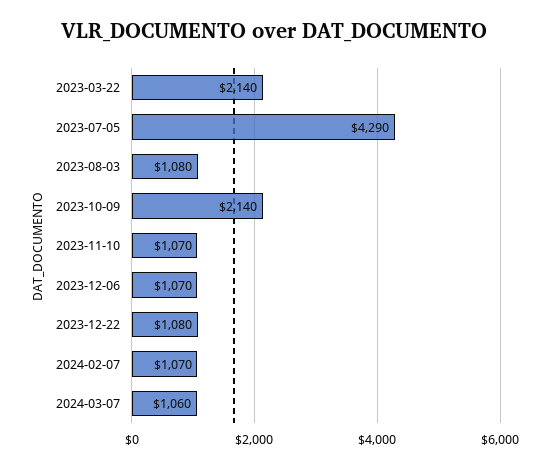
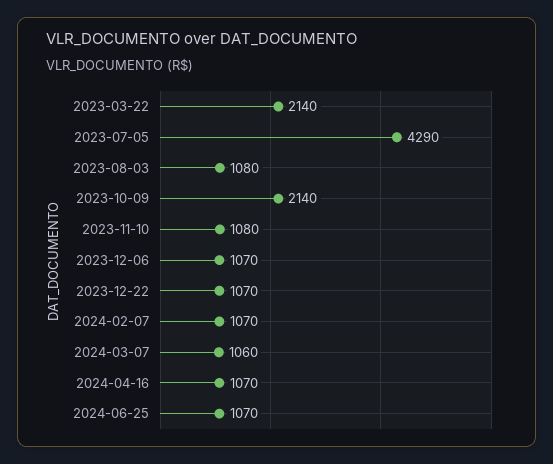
2023-11-10: 1070 -> 1080
2023-12-22: 1080 -> 1070
2024-04-16: none -> 1070
2024-06-25: none -> 1070

